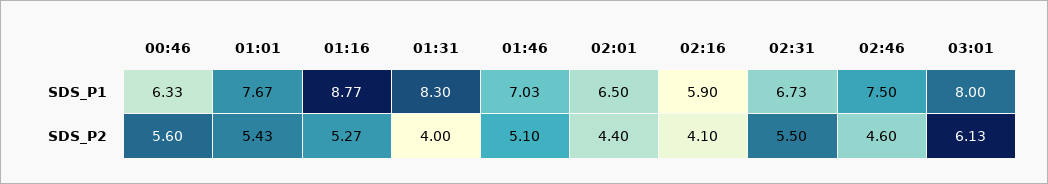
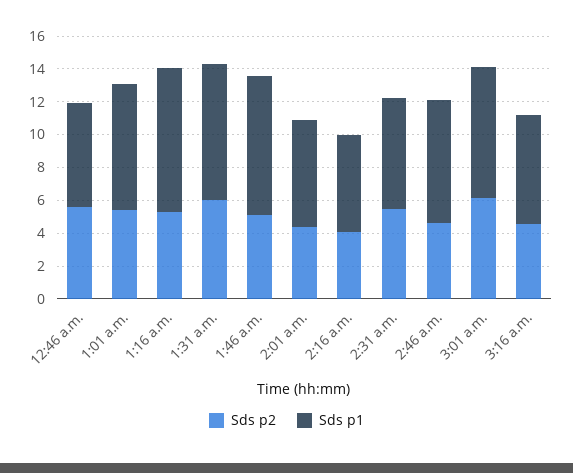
SDS_P1, 01:46: 7.03 -> 8.5
SDS_P2, 01:31: 4 -> 6
SDS_P2, 3:16 a.m.: none -> 4.5
SDS_P1, 3:16 a.m.: none -> 6.5

